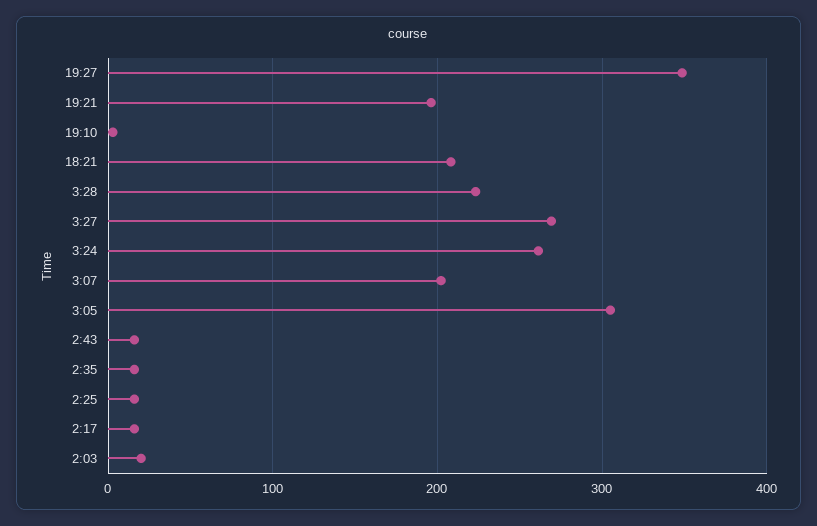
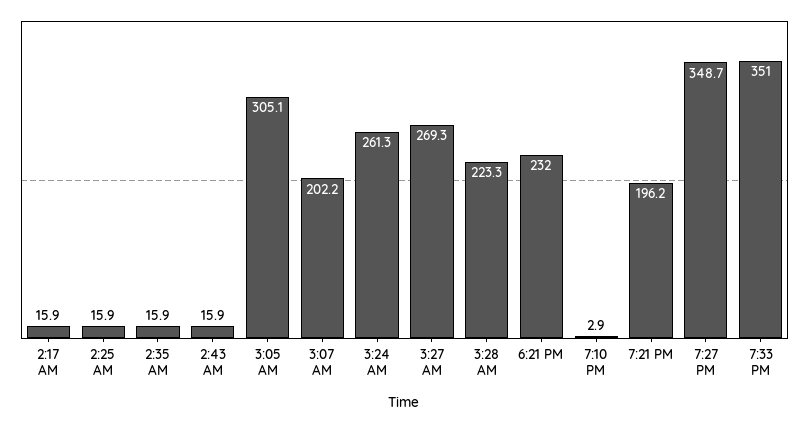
18:21: 210 -> 232
2:03: 20 -> none
7:33 PM: none -> 351

